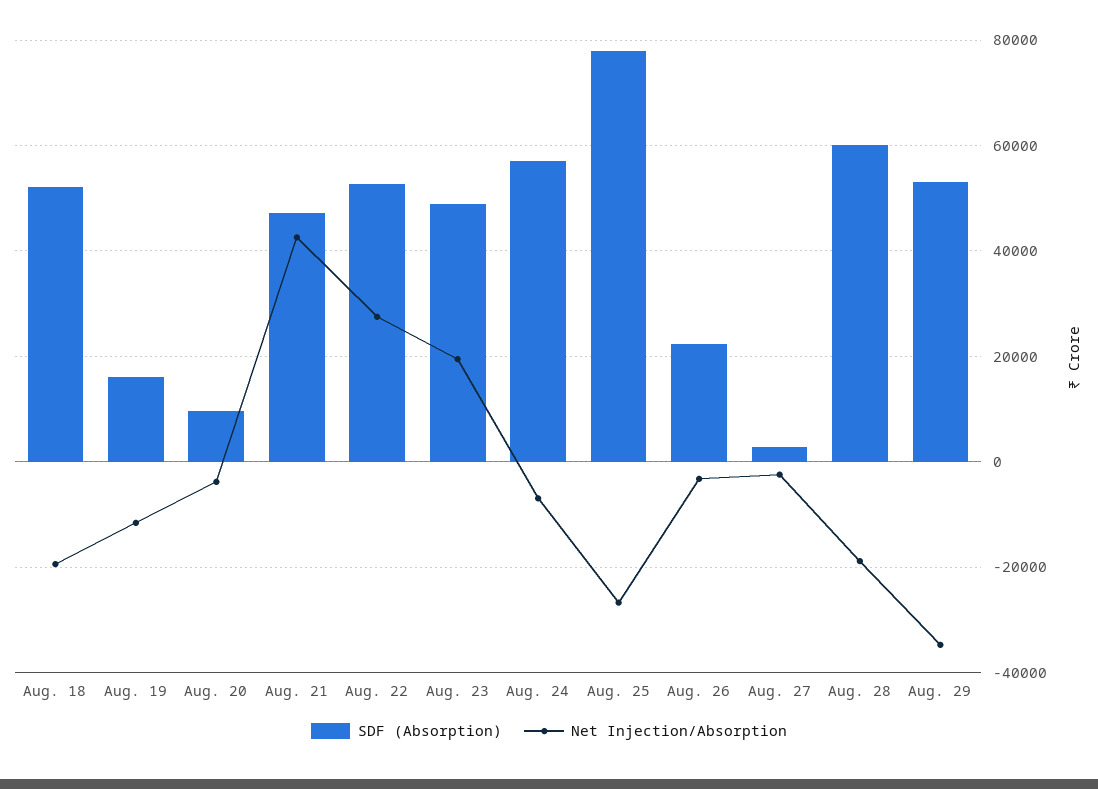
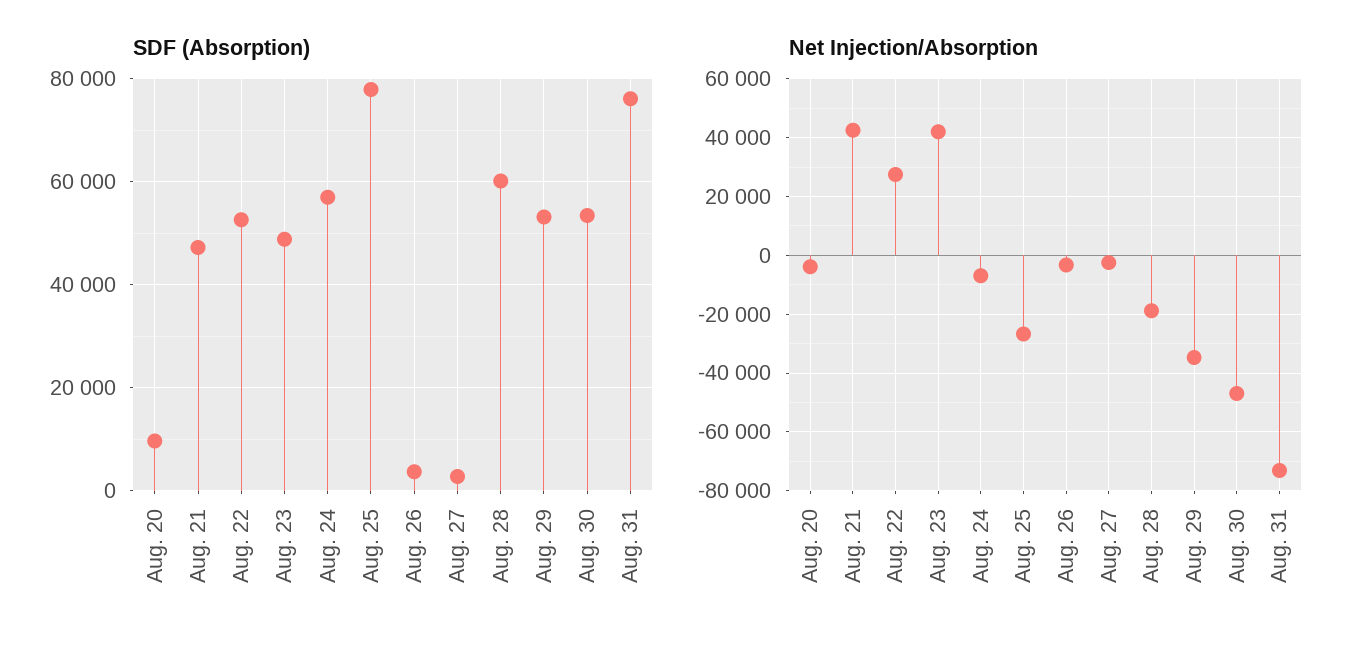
SDF (Absorption), Aug. 18: 52000 -> none
Net Injection/Absorption, Aug. 18: -20000 -> none
SDF (Absorption), Aug. 19: 16000 -> none
Net Injection/Absorption, Aug. 19: -12000 -> none
Net Injection/Absorption, Aug. 23: 20000 -> 42500
SDF (Absorption), Aug. 26: 22000 -> 4000
SDF (Absorption), Aug. 30: none -> 54000
SDF (Absorption), Aug. 31: none -> 76000
Net Injection/Absorption, Aug. 30: none -> -47500
Net Injection/Absorption, Aug. 31: none -> -72500

